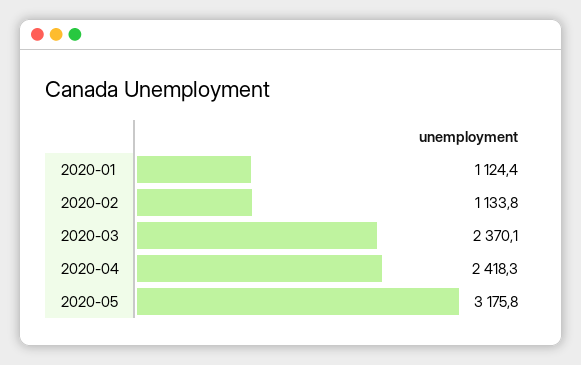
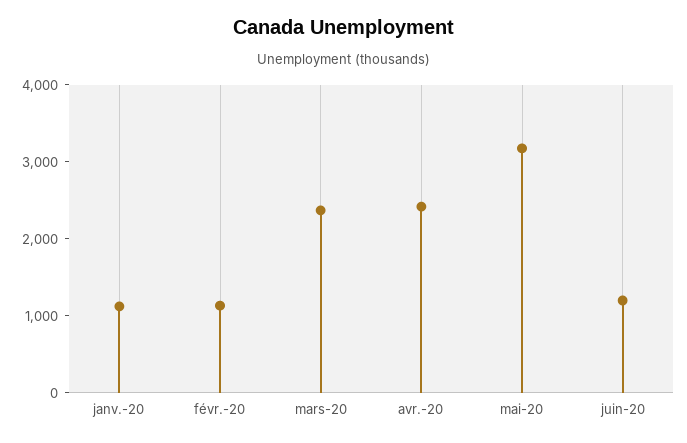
juin-20: none -> 1200

